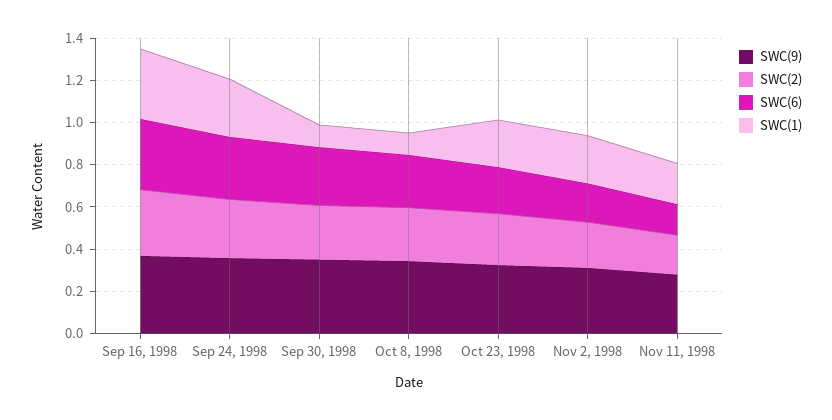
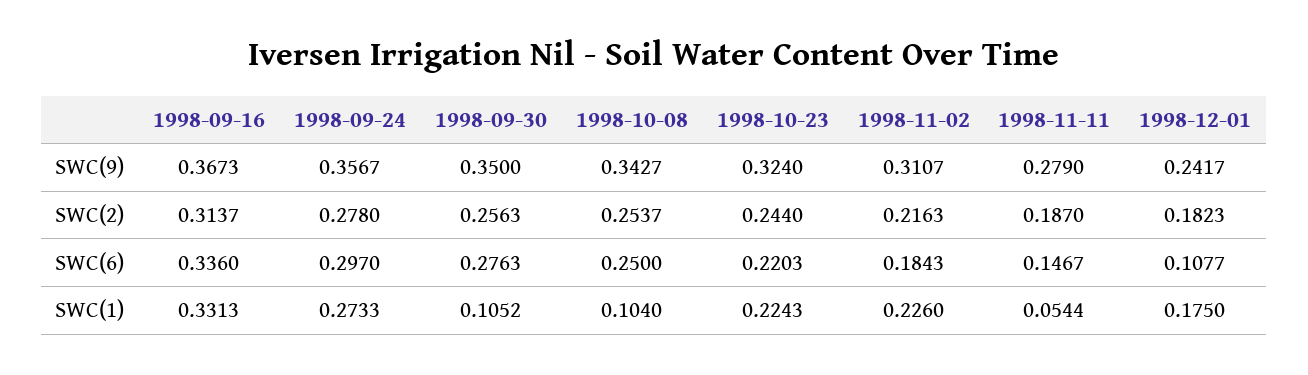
SWC(1), Nov 11, 1998: 0.2 -> 0.0544
SWC(9), 1998-12-01: none -> 0.2417
SWC(2), 1998-12-01: none -> 0.1823
SWC(6), 1998-12-01: none -> 0.1077
SWC(1), 1998-12-01: none -> 0.175

